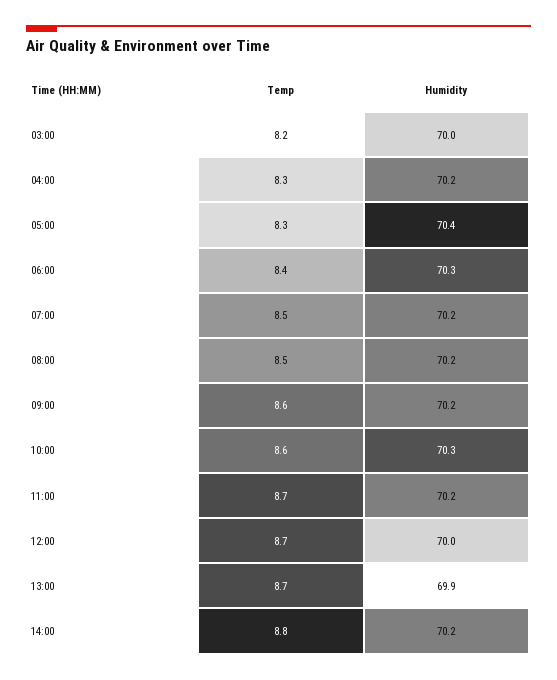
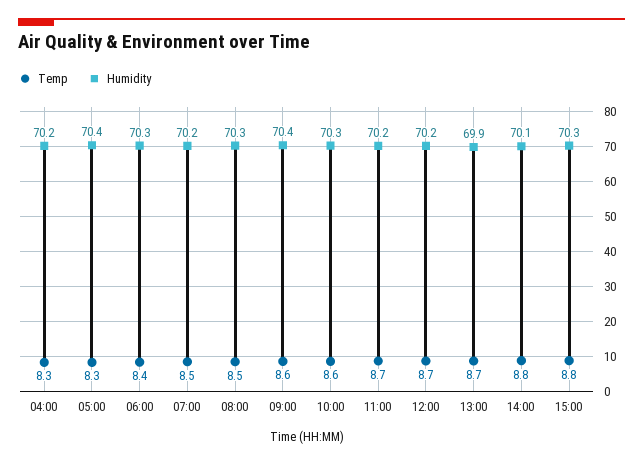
Temp, 03:00: 8.2 -> none
Humidity, 03:00: 70 -> none
Humidity, 08:00: 70.2 -> 70.3
Humidity, 09:00: 70.2 -> 70.4
Humidity, 12:00: 70 -> 70.2
Humidity, 14:00: 70.2 -> 70.1
Temp, 15:00: none -> 8.8
Humidity, 15:00: none -> 70.3

